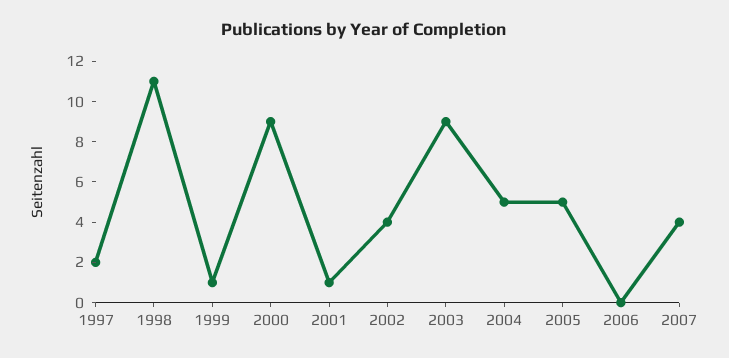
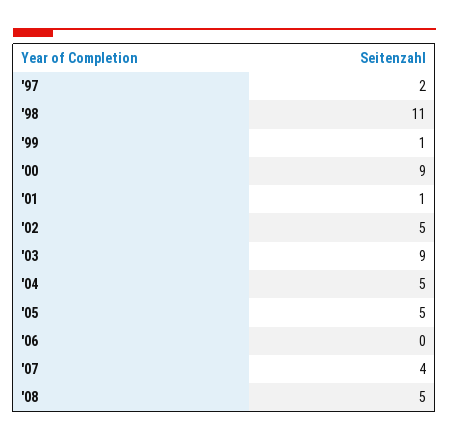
2002: 4 -> 5
'08: none -> 5

